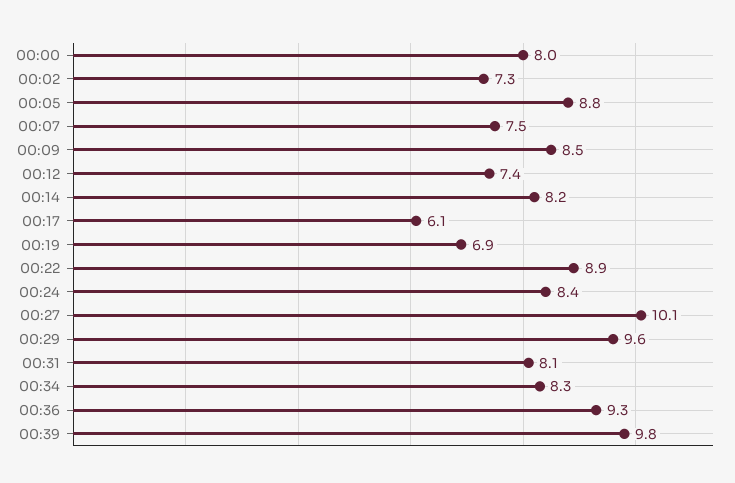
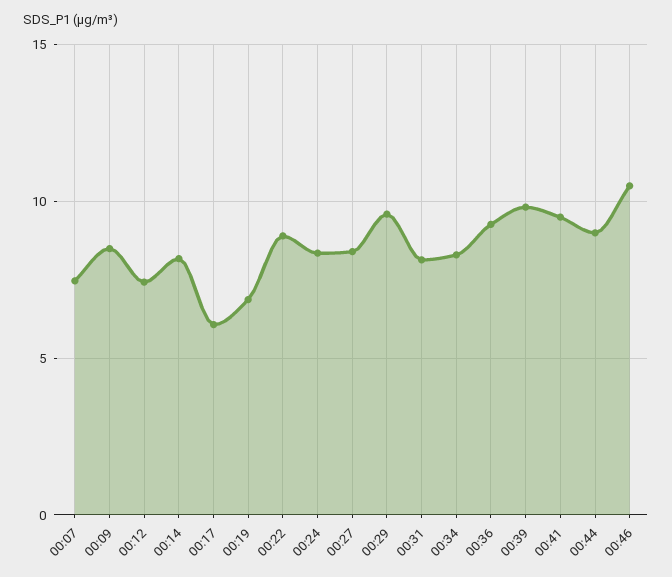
00:00: 8 -> none
00:02: 7.3 -> none
00:05: 8.8 -> none
00:27: 10.1 -> 8.5
00:41: none -> 9.5
00:44: none -> 9
00:46: none -> 10.5

